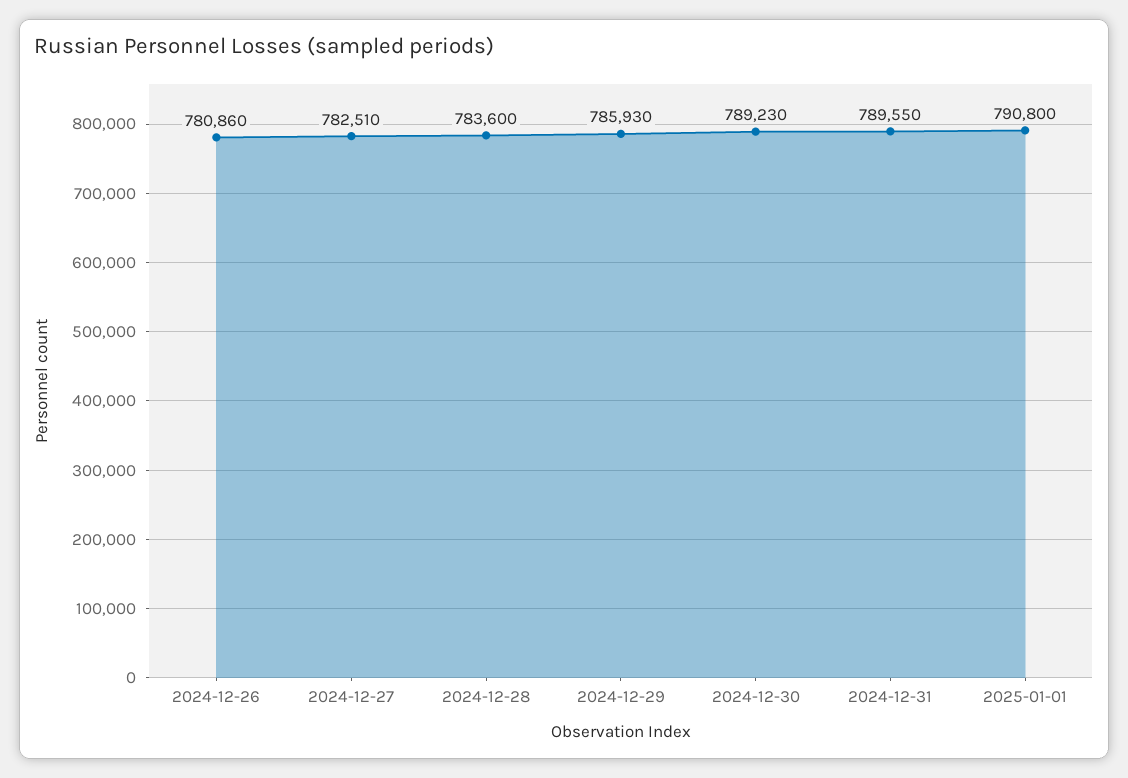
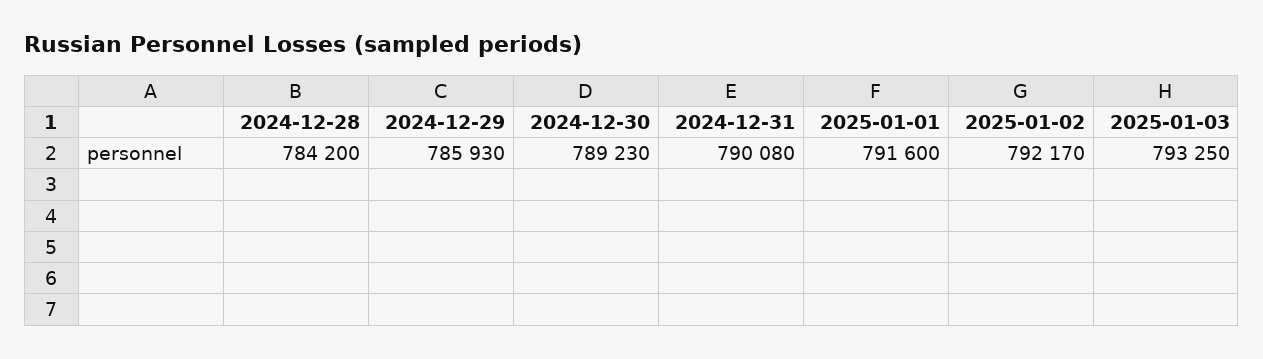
2024-12-26: 780860 -> none
2024-12-27: 782510 -> none
2024-12-28: 783600 -> 784200
2024-12-31: 789550 -> 790080
2025-01-01: 790800 -> 791600
2025-01-02: none -> 792170
2025-01-03: none -> 793250

